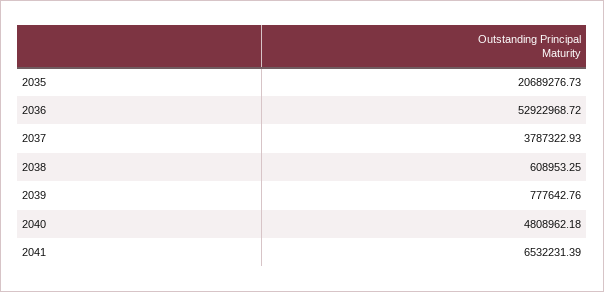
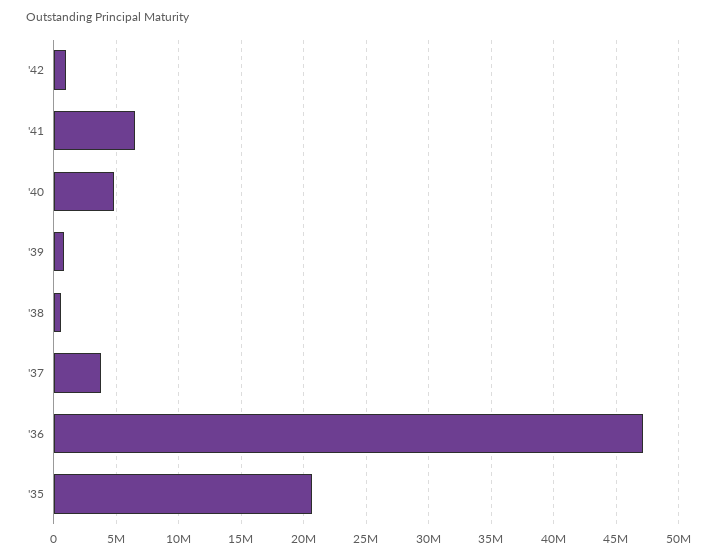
2036: 52922968.72 -> 47000000
'42: none -> 1000000

